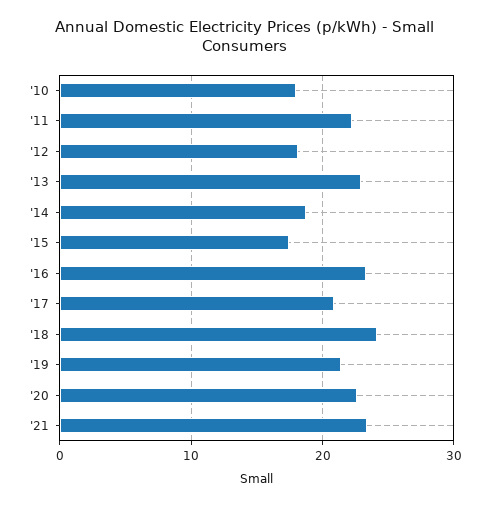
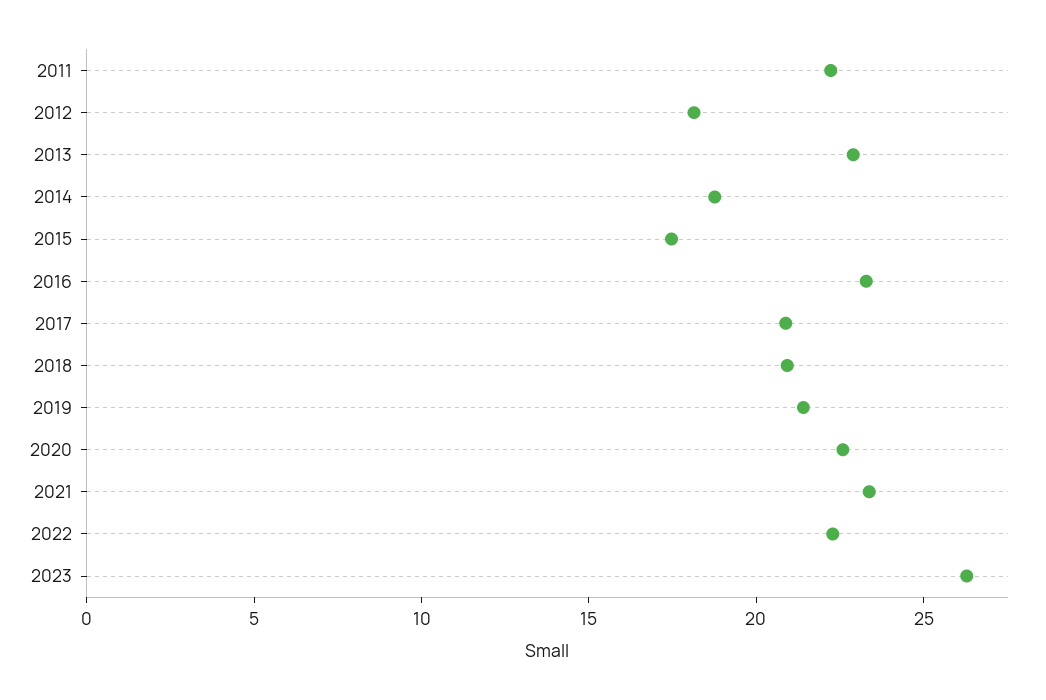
'10: 18 -> none
'18: 24 -> 21
2022: none -> 22
2023: none -> 26

